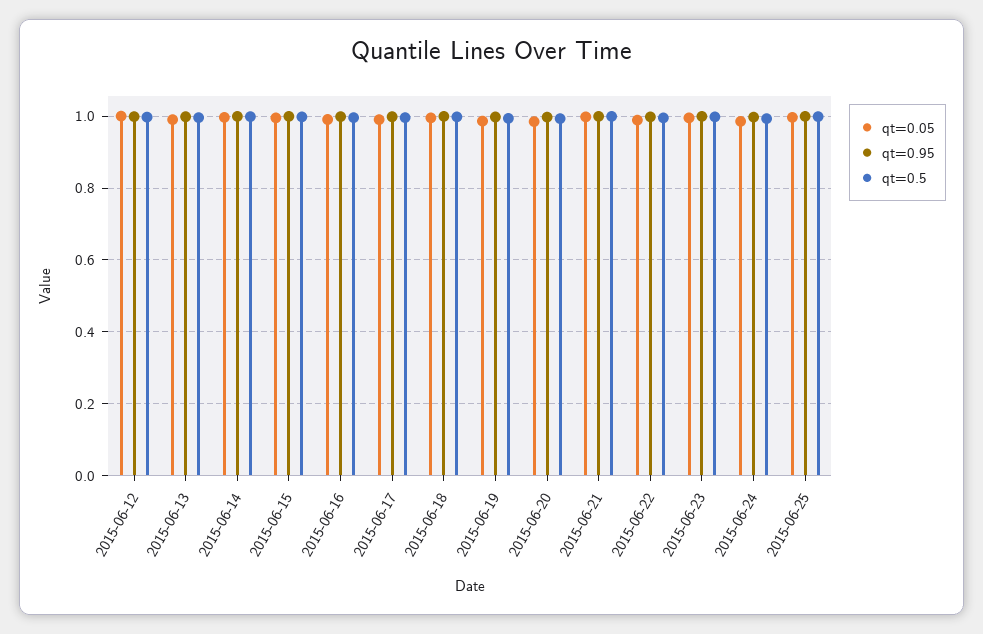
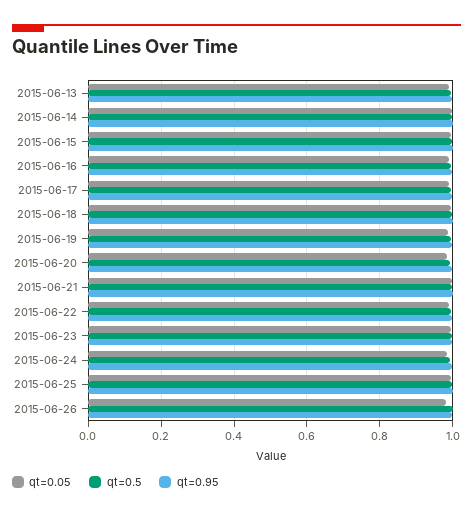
qt=0.05, 2015-06-12: 1 -> none
qt=0.95, 2015-06-12: 1 -> none
qt=0.5, 2015-06-12: 1 -> none
qt=0.05, 2015-06-26: none -> 0.98
qt=0.5, 2015-06-26: none -> 1
qt=0.95, 2015-06-26: none -> 1

